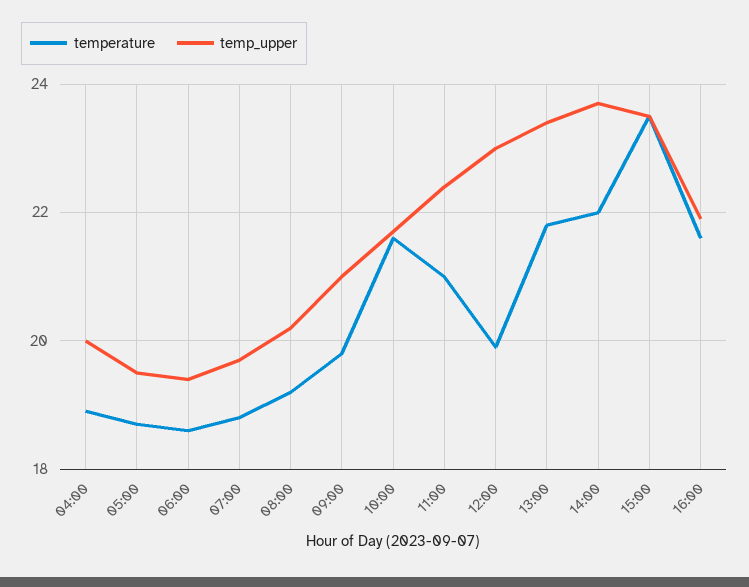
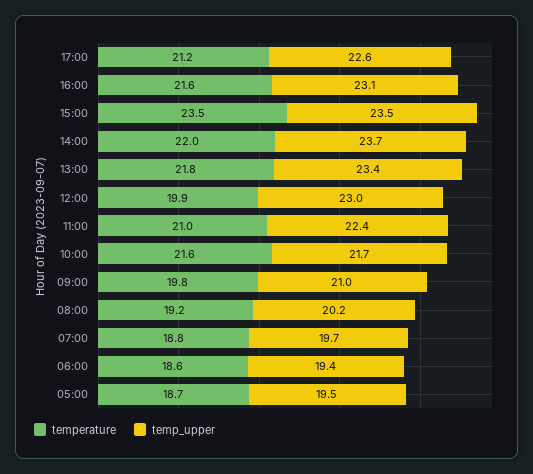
temperature, 04:00: 19 -> none
temp_upper, 04:00: 20 -> none
temp_upper, 16:00: 22 -> 23.1
temperature, 17:00: none -> 21.2
temp_upper, 17:00: none -> 22.6

